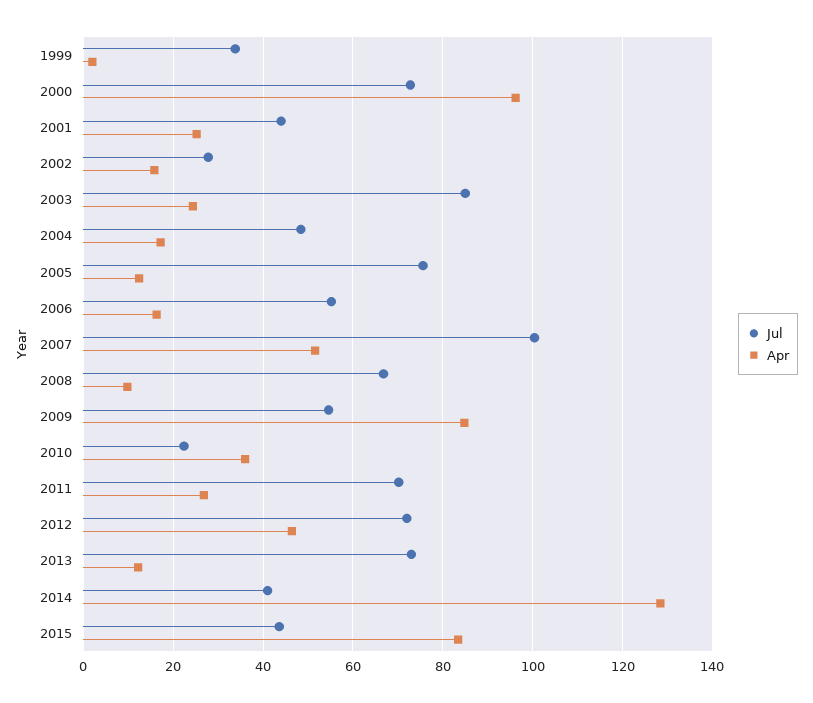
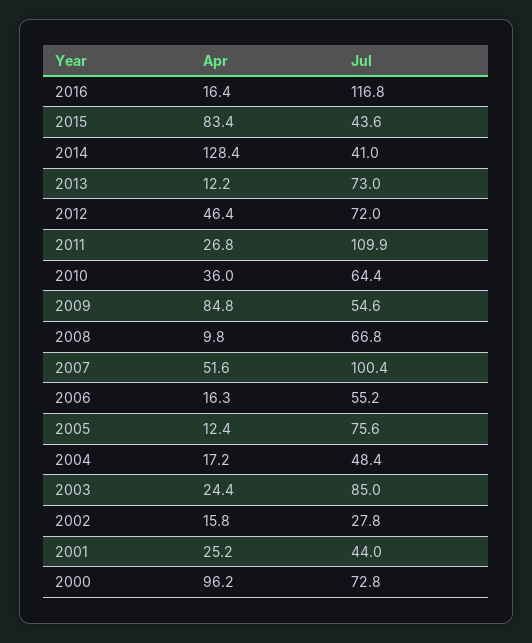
Jul, 1999: 34 -> none
Apr, 1999: 2 -> none
Jul, 2010: 22 -> 64.4
Jul, 2011: 70 -> 109.9
Apr, 2016: none -> 16.4
Jul, 2016: none -> 116.8

